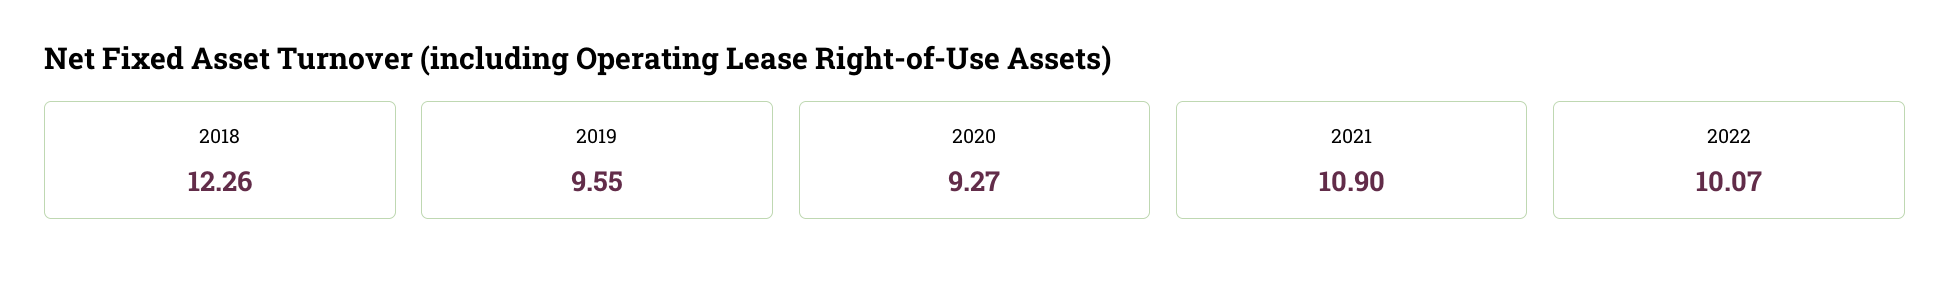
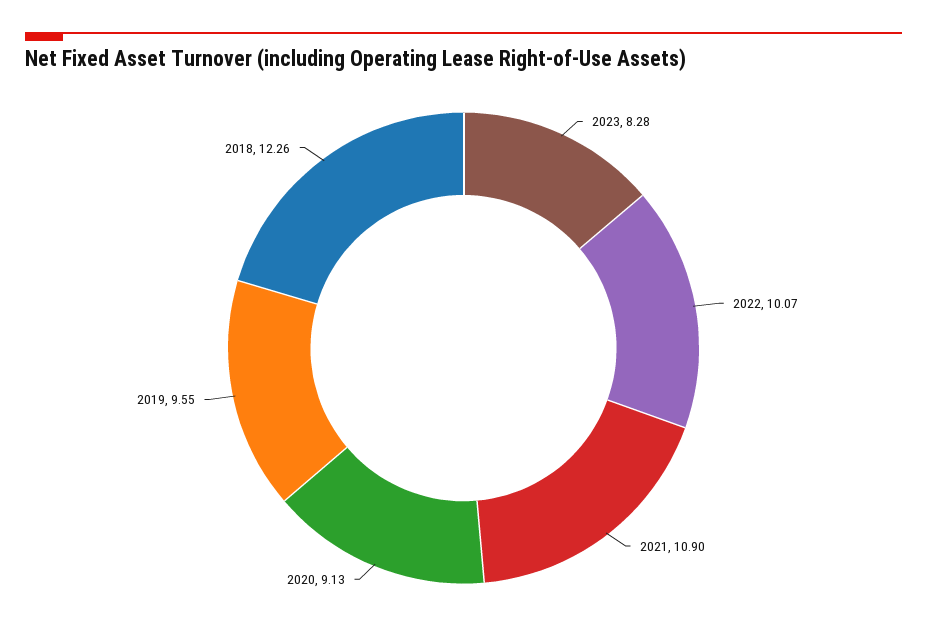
2020: 9.27 -> 9.13
2023: none -> 8.28

